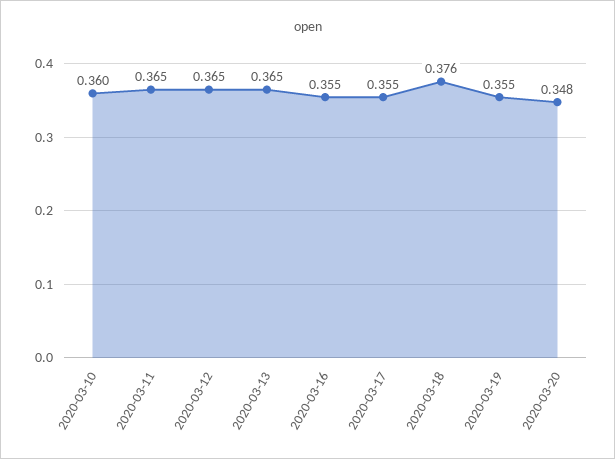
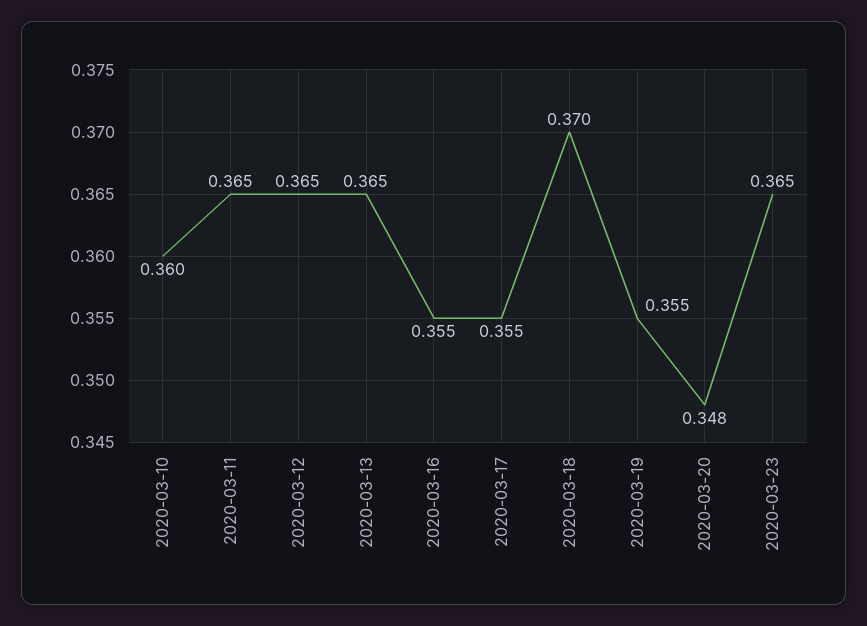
2020-03-18: 0.376 -> 0.37
2020-03-23: none -> 0.365

